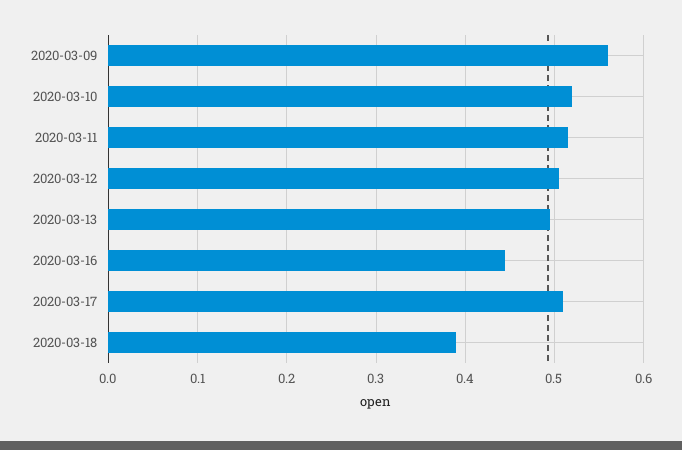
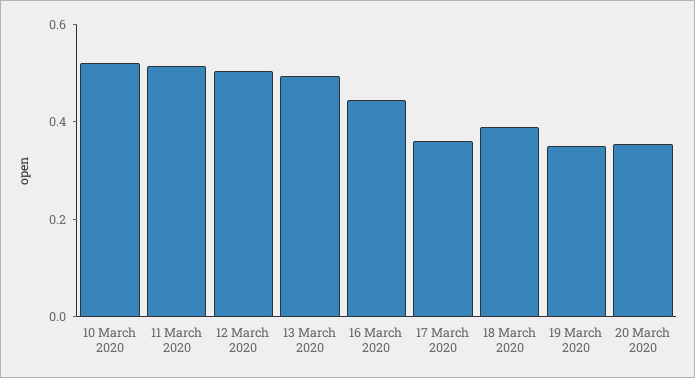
2020-03-09: 0.56 -> none
2020-03-17: 0.51 -> 0.35
19 March 2020: none -> 0.35
20 March 2020: none -> 0.35

